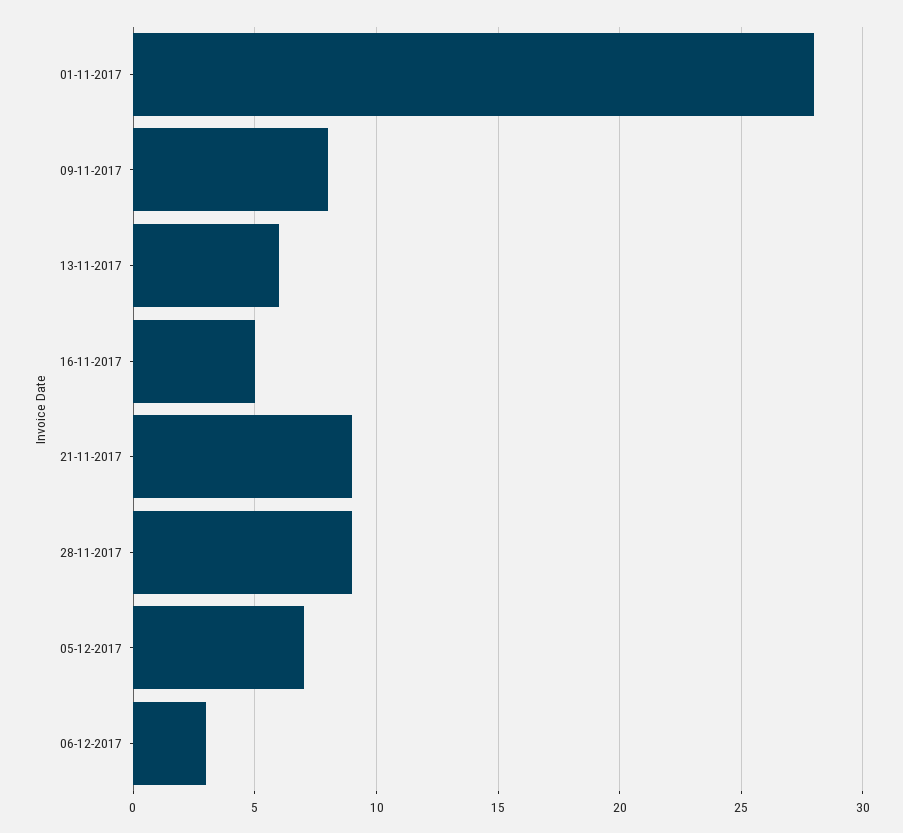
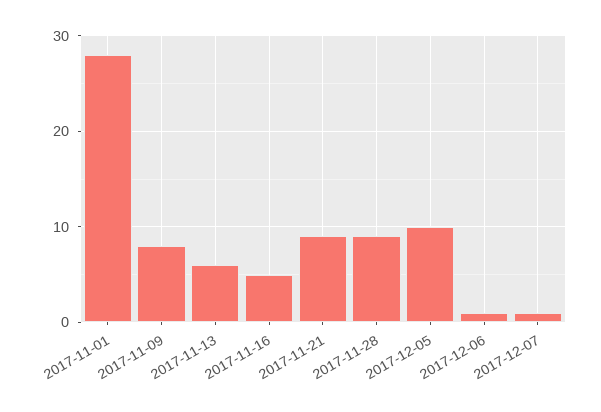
05-12-2017: 7 -> 10
06-12-2017: 3 -> 1
2017-12-07: none -> 1

